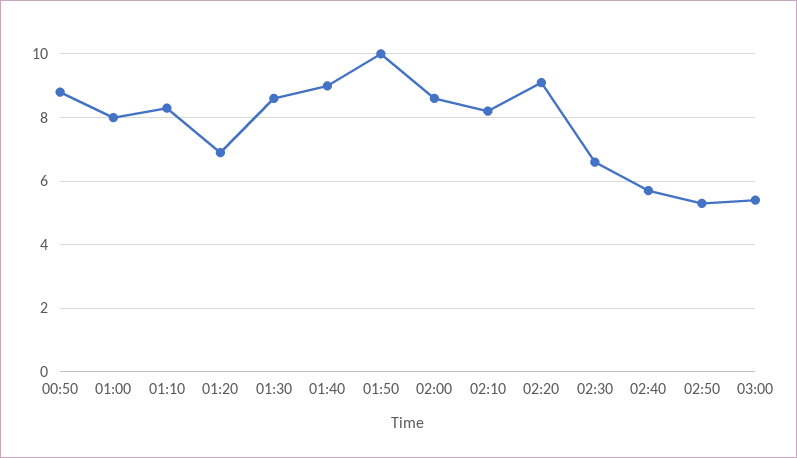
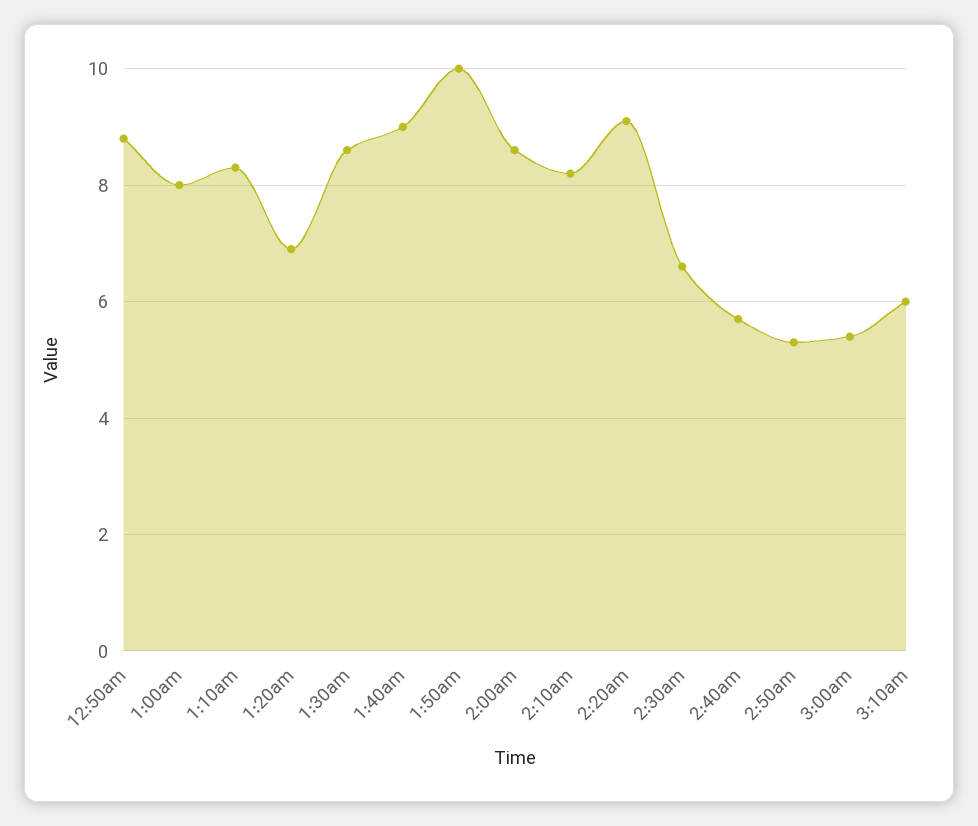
3:10am: none -> 6

